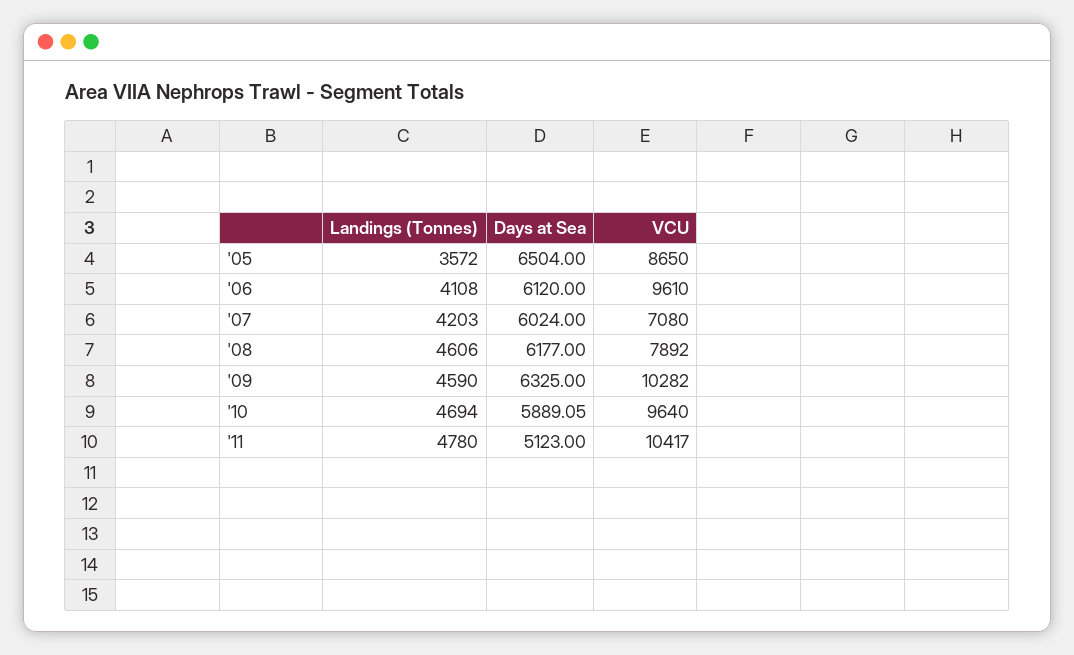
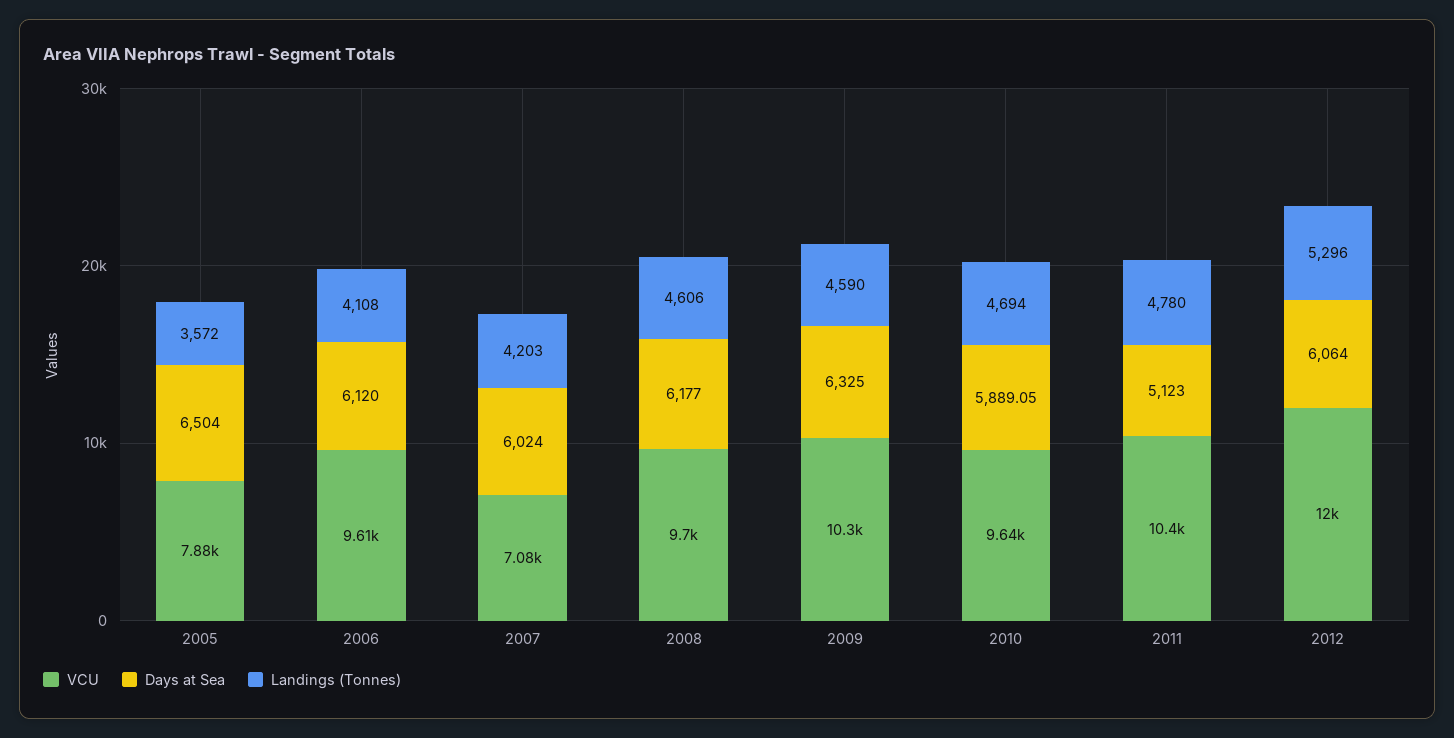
VCU, '05: 8650 -> 7880
VCU, '08: 7892 -> 9700
VCU, 2012: none -> 12000
Days at Sea, 2012: none -> 6064
Landings (Tonnes), 2012: none -> 5296

